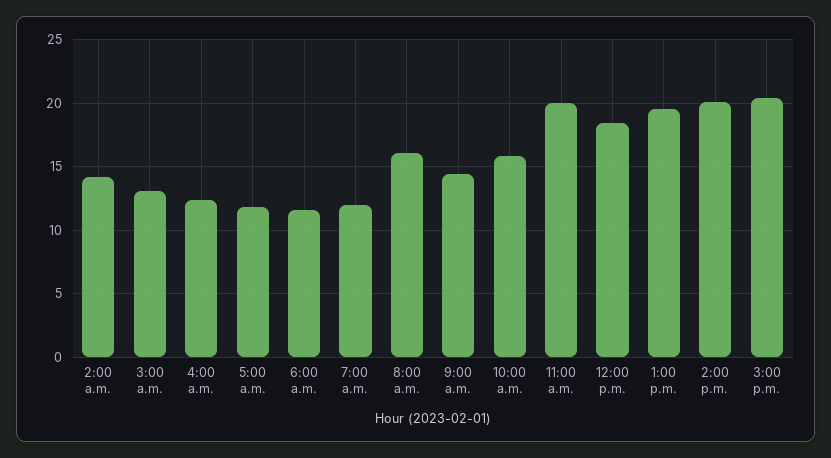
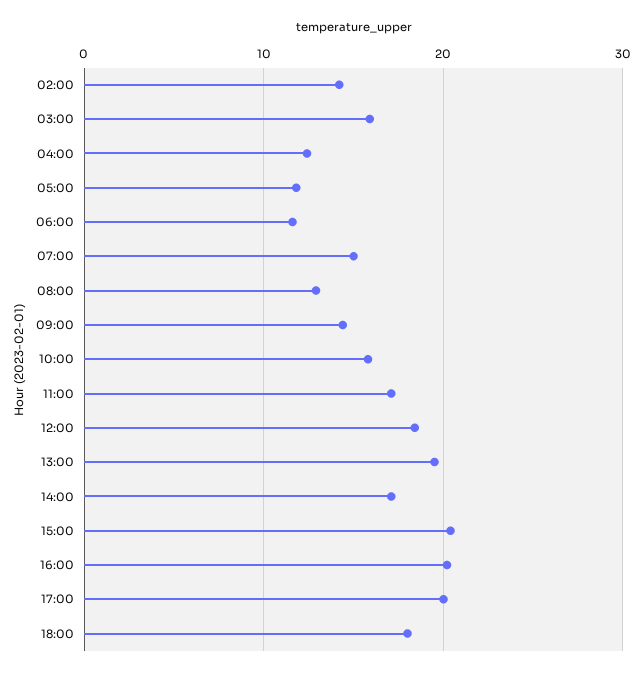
3:00 a.m.: 13 -> 16
7:00 a.m.: 12 -> 15
8:00 a.m.: 16 -> 13
11:00 a.m.: 20 -> 17
2:00 p.m.: 20 -> 17
16:00: none -> 20
17:00: none -> 20
18:00: none -> 18

